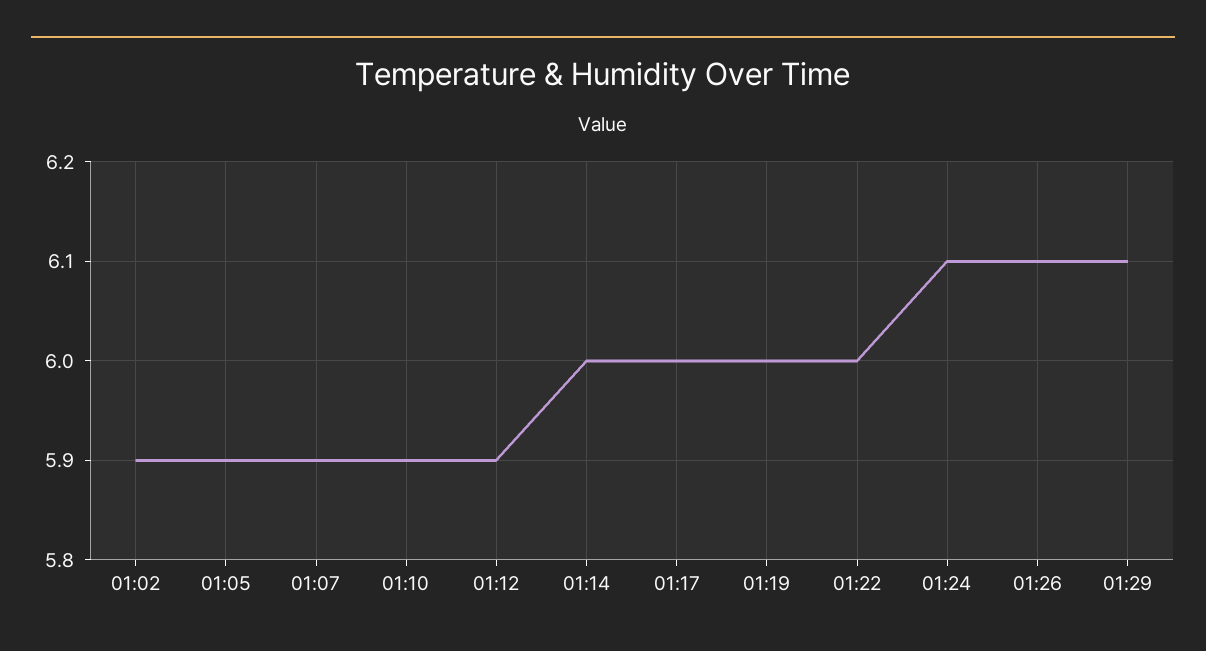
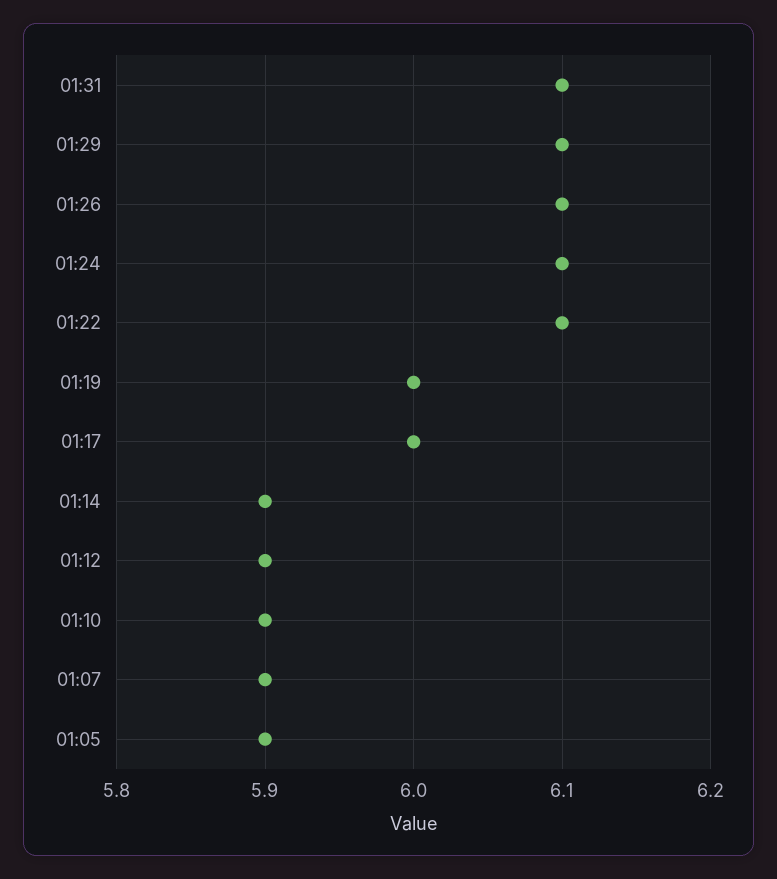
01:02: 5.9 -> none
01:14: 6 -> 5.9
01:22: 6 -> 6.1
01:31: none -> 6.1

